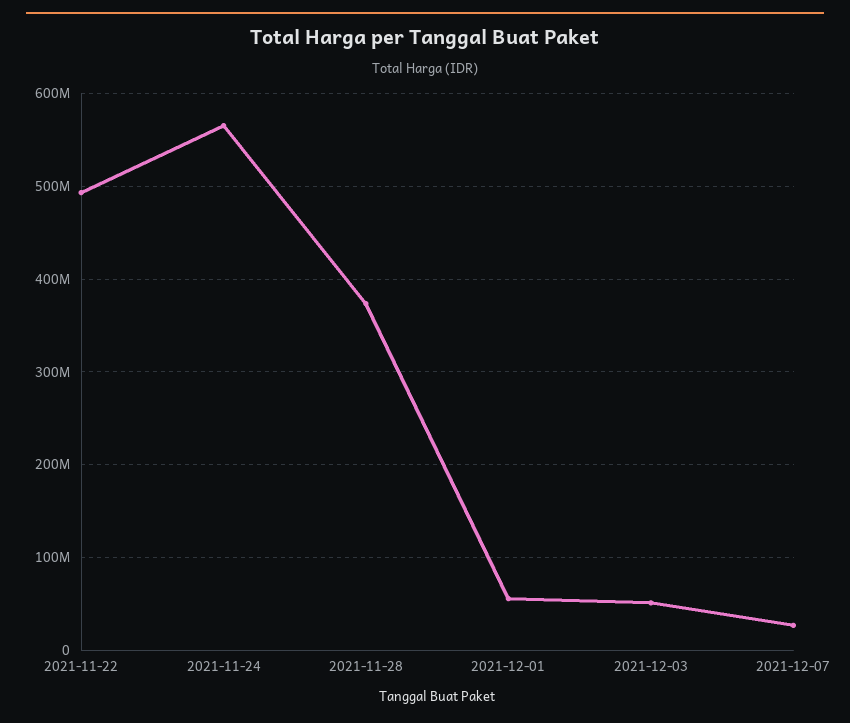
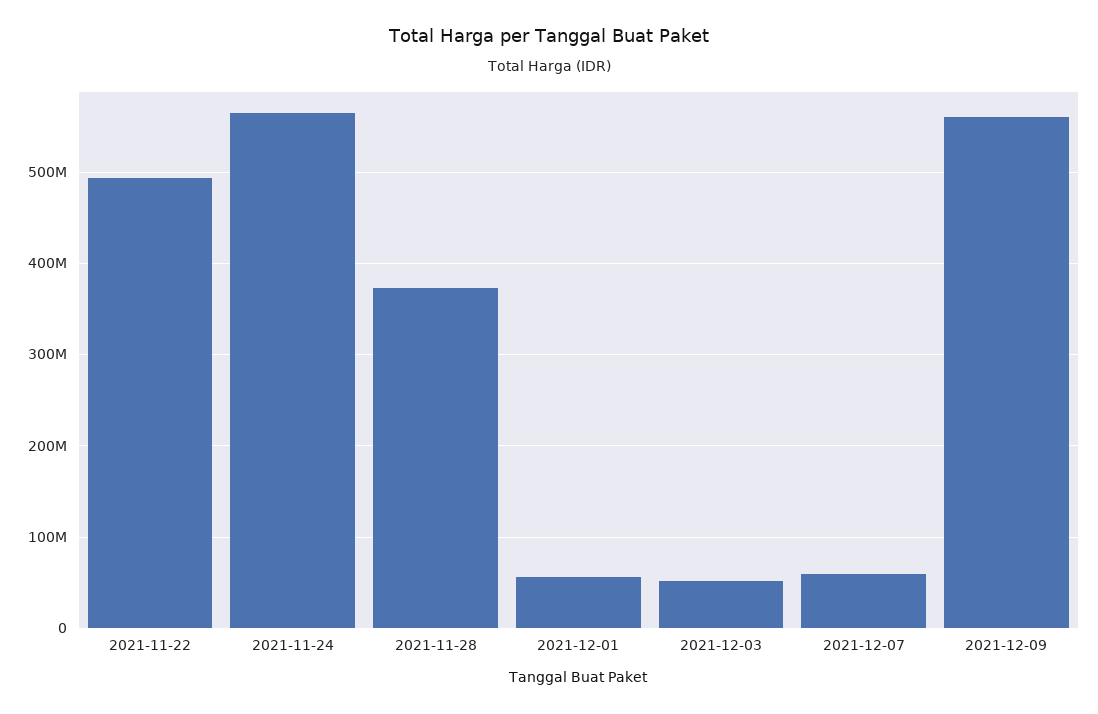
2021-12-07: 30000000 -> 60000000
2021-12-09: none -> 560000000

